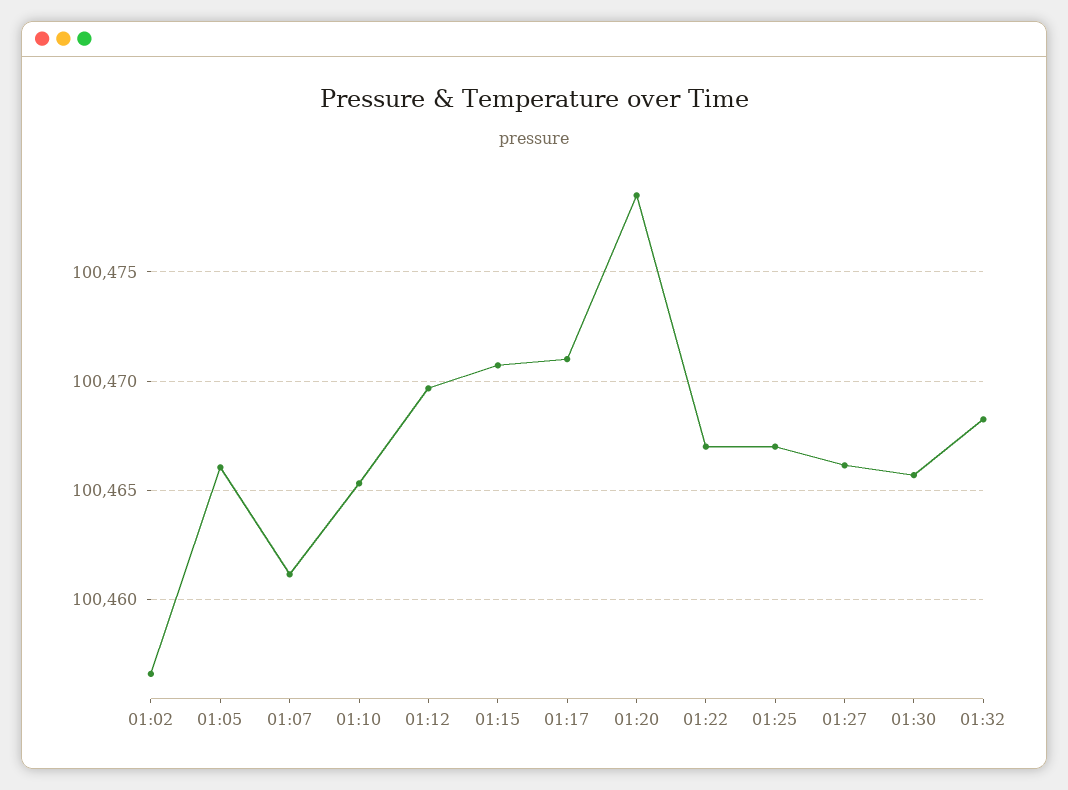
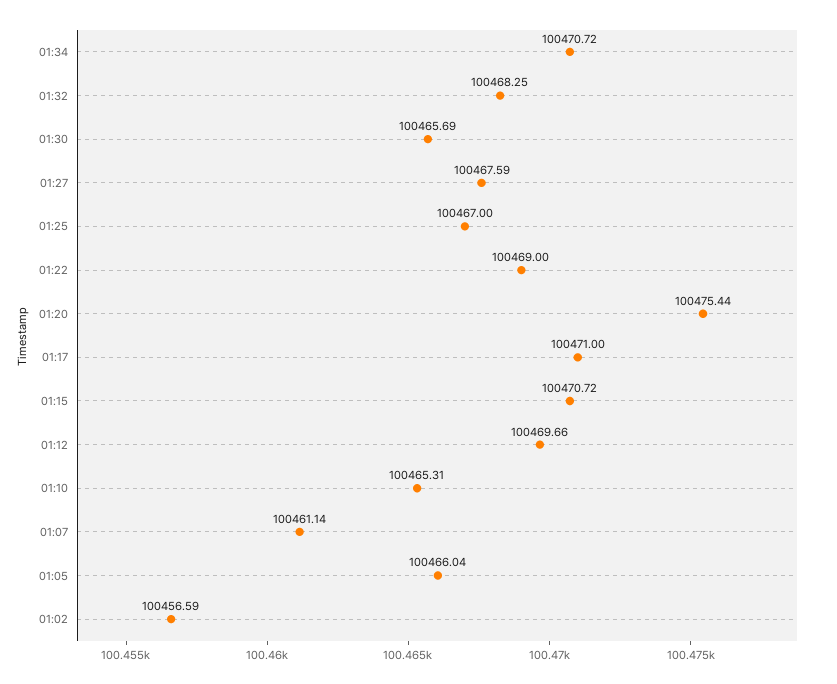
01:20: 100478.5 -> 100475.44
01:22: 100467 -> 100469
01:27: 100466 -> 100467.59
01:34: none -> 100470.72

